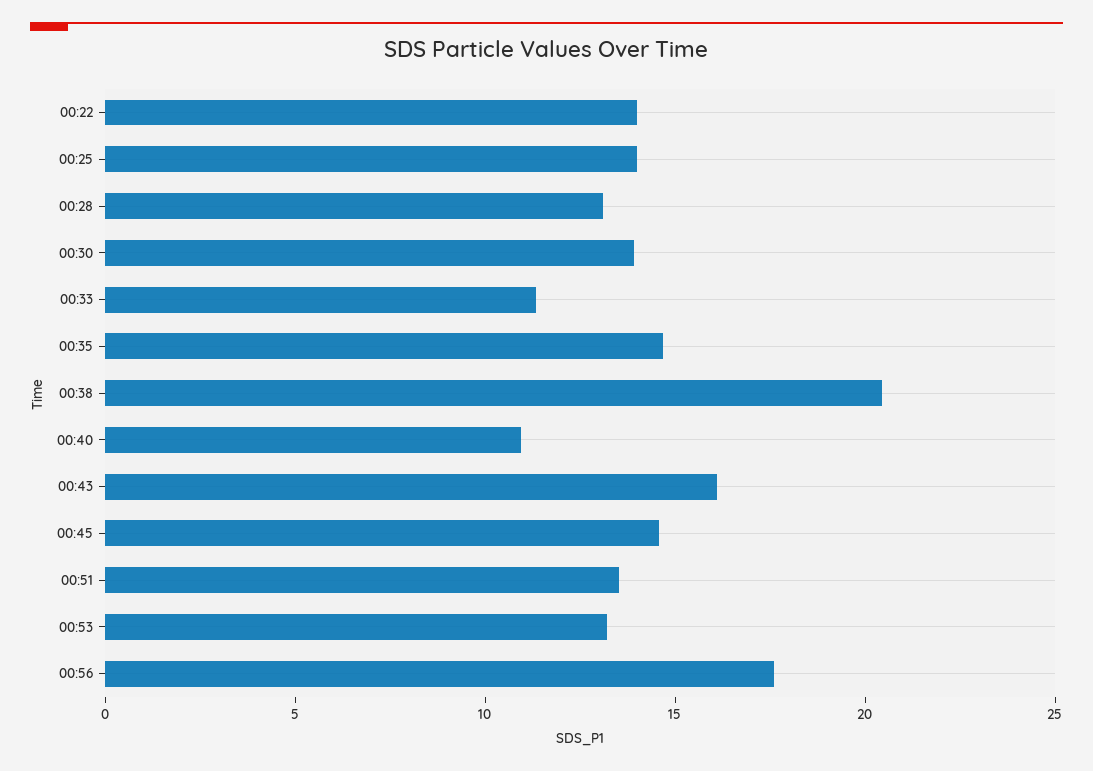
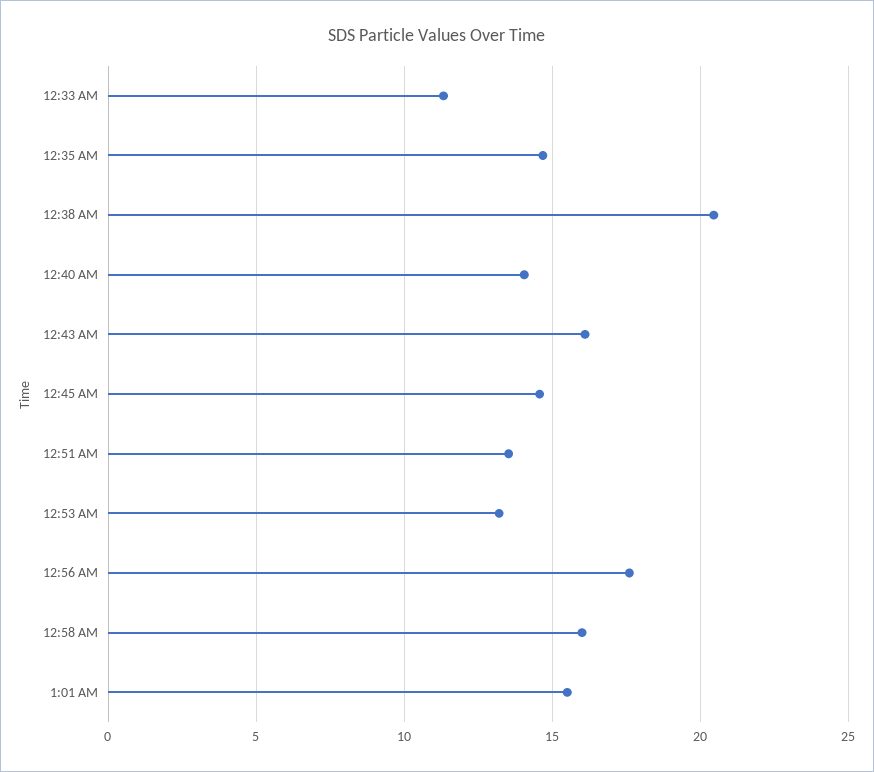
00:22: 14 -> none
00:25: 14 -> none
00:28: 13 -> none
00:30: 14 -> none
00:40: 11 -> 14
12:58 AM: none -> 16
1:01 AM: none -> 15.5

